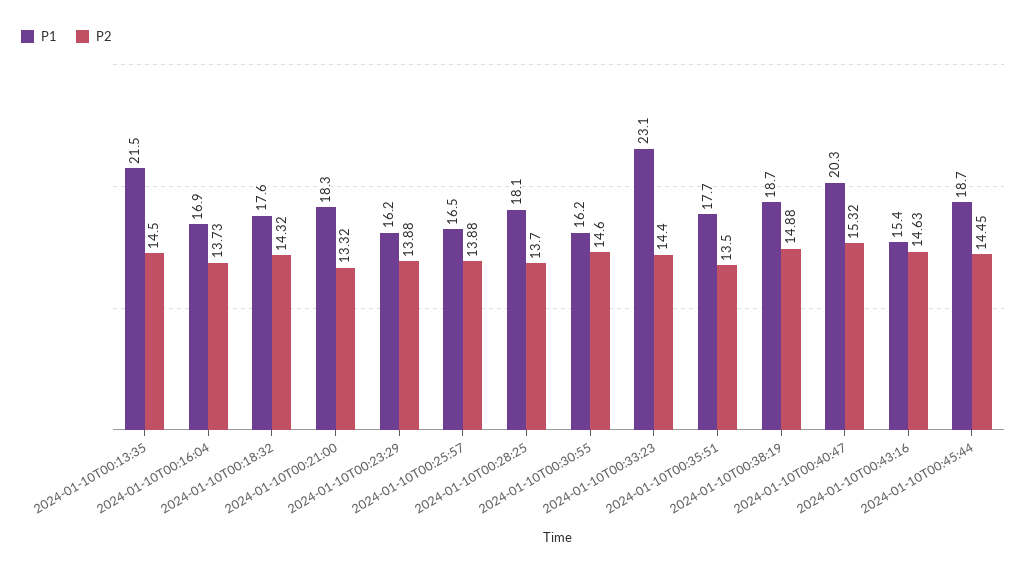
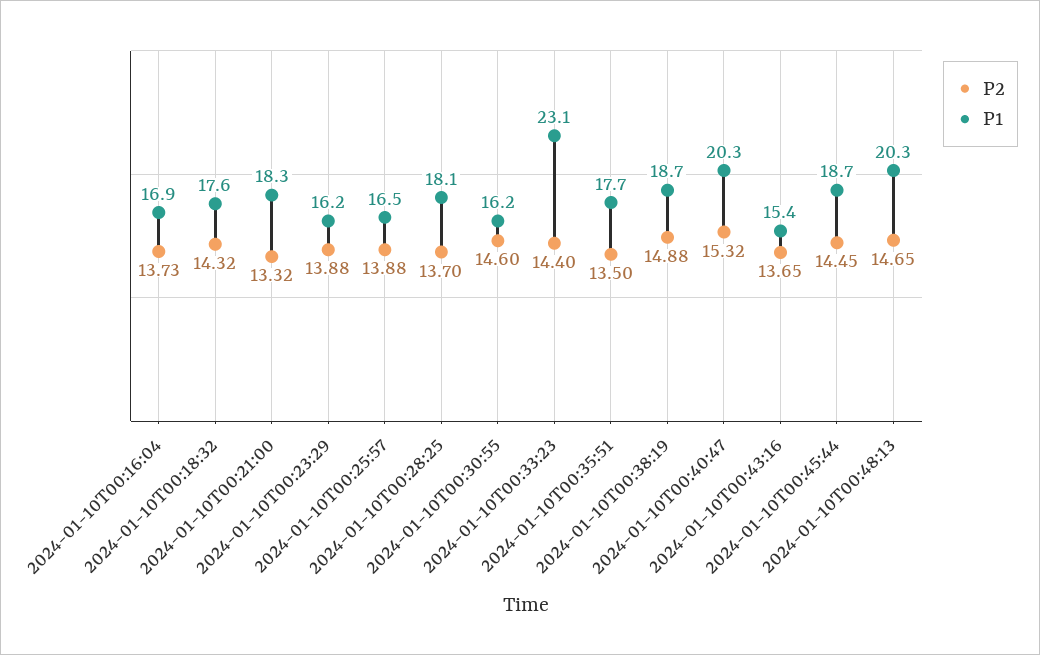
P1, 2024-01-10T00:13:35: 21.5 -> none
P2, 2024-01-10T00:13:35: 14.5 -> none
P2, 2024-01-10T00:43:16: 14.63 -> 13.65
P2, 2024-01-10T00:48:13: none -> 14.65
P1, 2024-01-10T00:48:13: none -> 20.3

